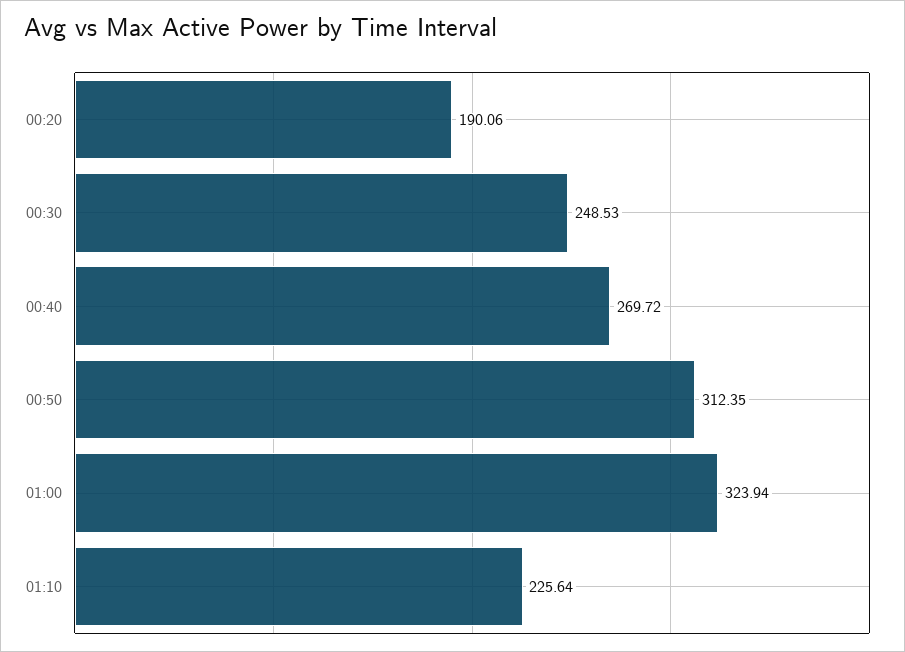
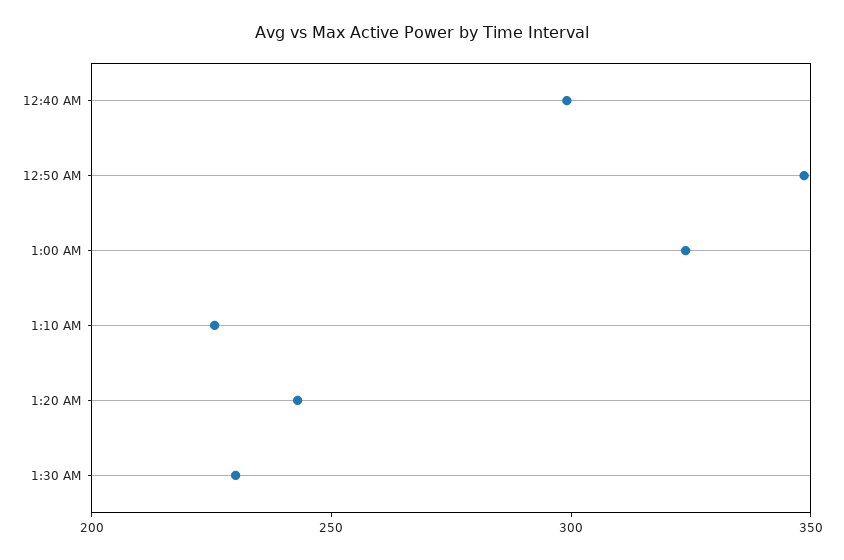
00:20: 190.06 -> none
00:30: 248.53 -> none
00:40: 269.72 -> 300
00:50: 312.35 -> 350
1:20 AM: none -> 240
1:30 AM: none -> 230

